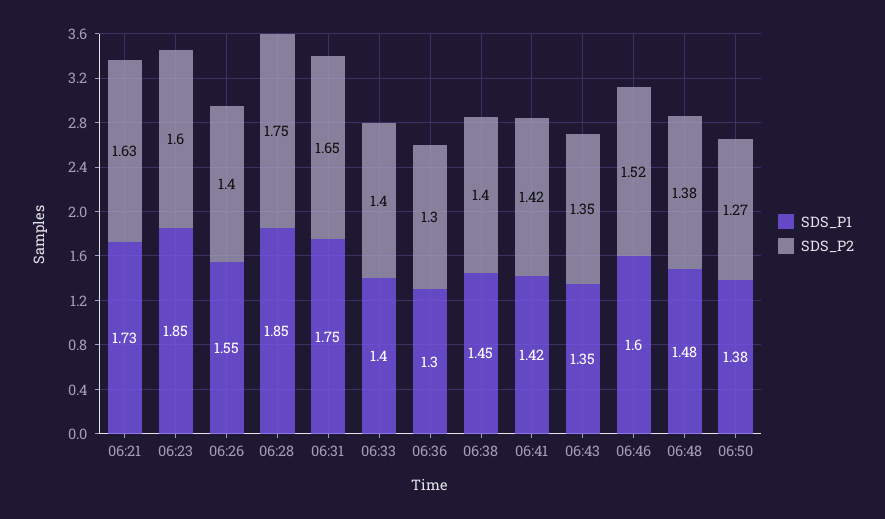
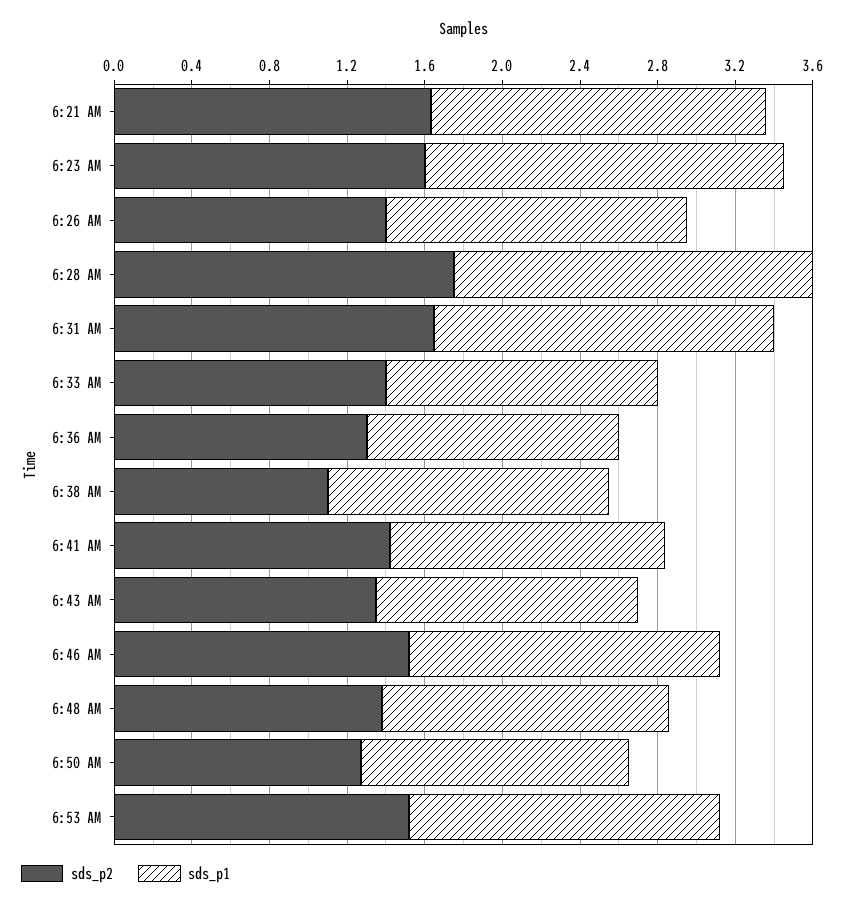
SDS_P2, 06:38: 1.4 -> 1.1
SDS_P2, 6:53 AM: none -> 1.5
SDS_P1, 6:53 AM: none -> 1.6

